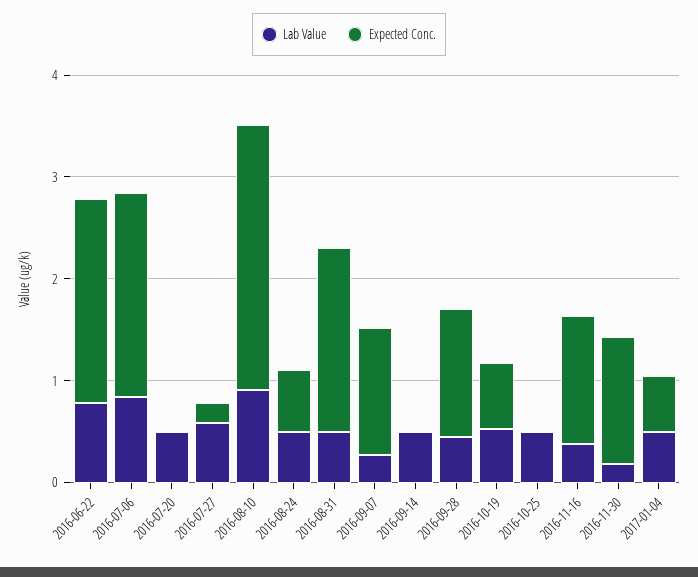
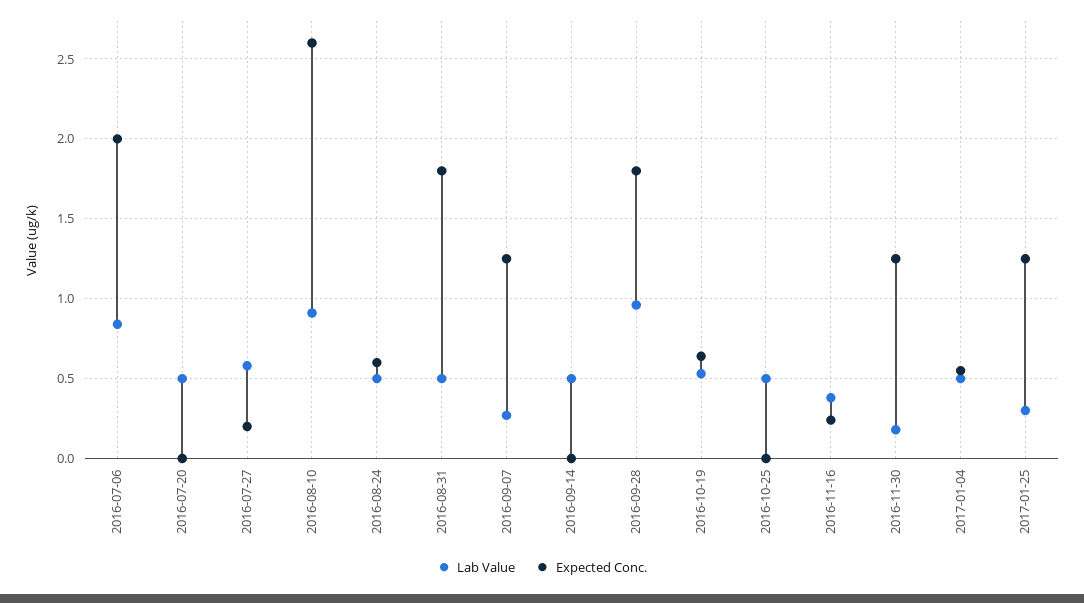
Lab Value, 2016-06-22: 0.8 -> none
Expected Conc., 2016-06-22: 2 -> none
Lab Value, 2016-09-28: 0.4 -> 0.95
Expected Conc., 2016-09-28: 1.2 -> 1.8
Expected Conc., 2016-11-16: 1.2 -> 0.25
Lab Value, 2017-01-25: none -> 0.3
Expected Conc., 2017-01-25: none -> 1.25

